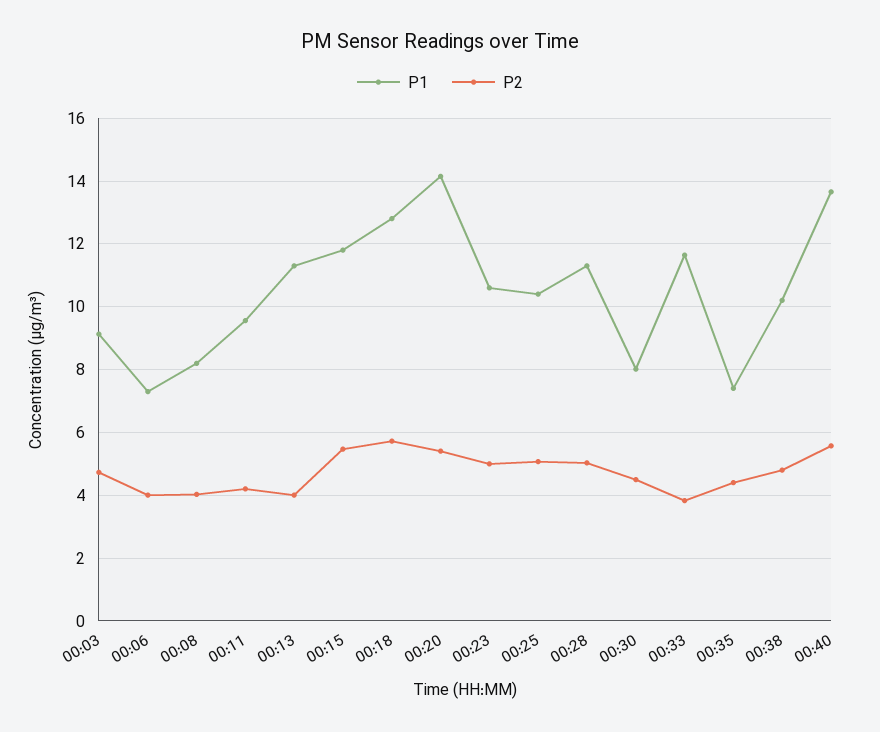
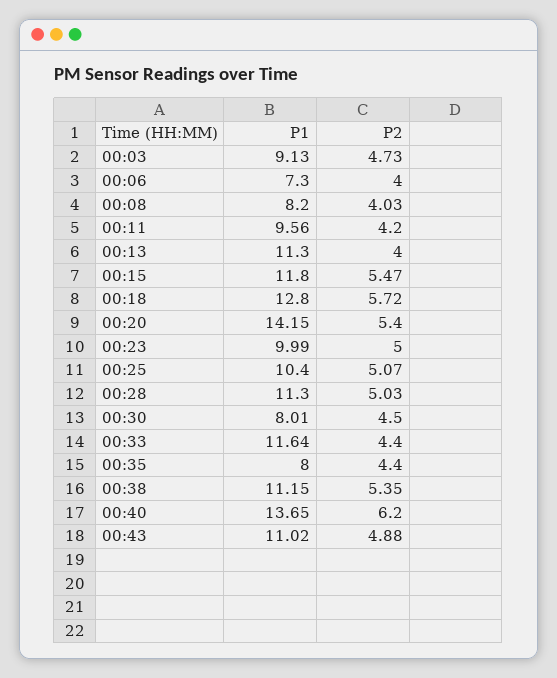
P1, 00:23: 10.6 -> 9.99
P2, 00:33: 3.8 -> 4.4
P1, 00:35: 7.4 -> 8
P1, 00:38: 10.2 -> 11.15
P2, 00:38: 4.8 -> 5.35
P2, 00:40: 5.6 -> 6.2
P1, 00:43: none -> 11.02
P2, 00:43: none -> 4.88

